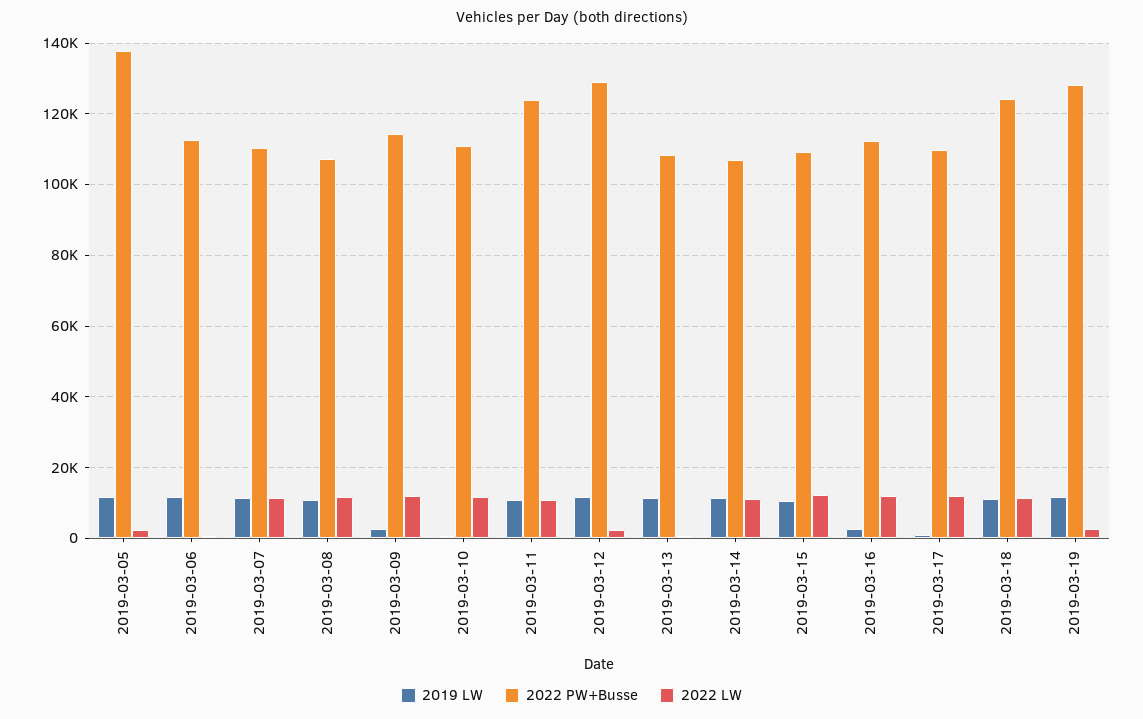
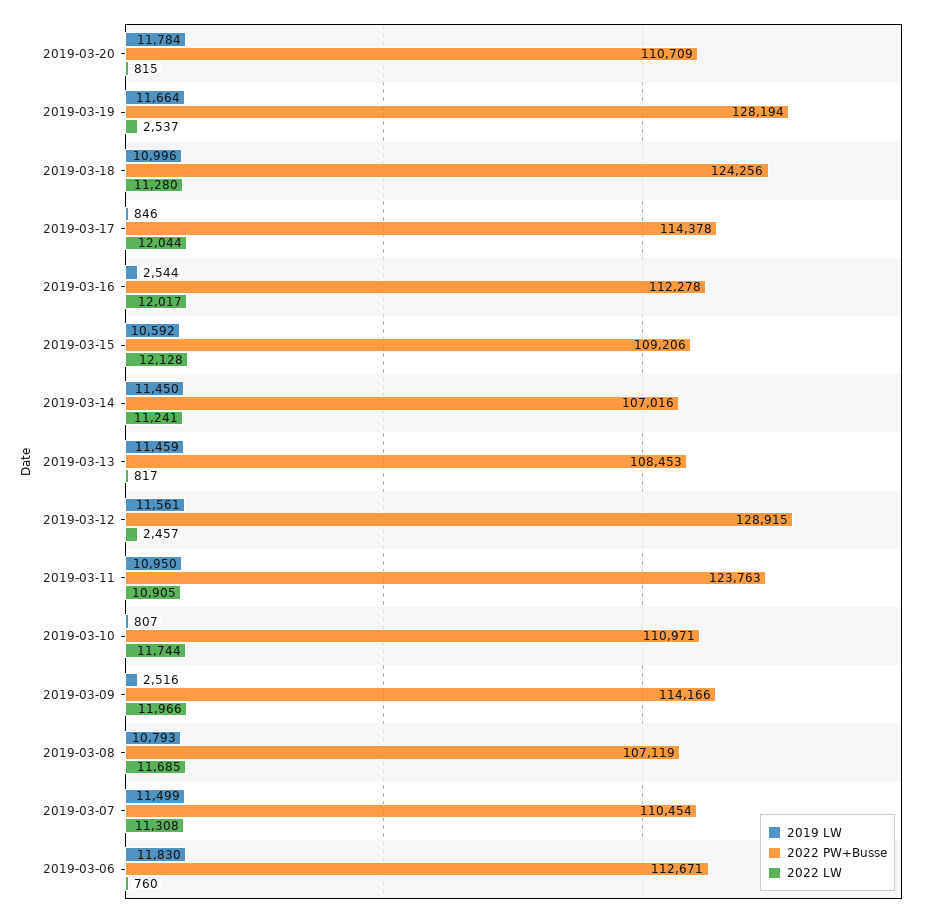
2019 LW, 2019-03-05: 12000 -> none
2022 PW+Busse, 2019-03-05: 138000 -> none
2022 LW, 2019-03-05: 2000 -> none
2022 PW+Busse, 2019-03-17: 110000 -> 114378
2019 LW, 2019-03-20: none -> 11784
2022 PW+Busse, 2019-03-20: none -> 110709
2022 LW, 2019-03-20: none -> 815

